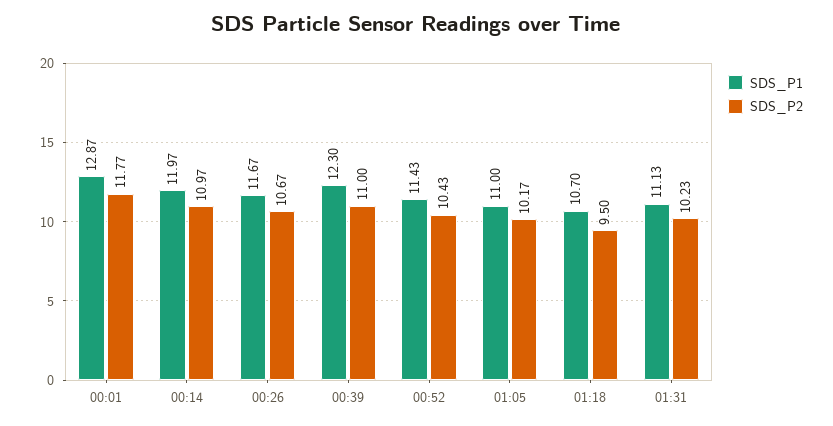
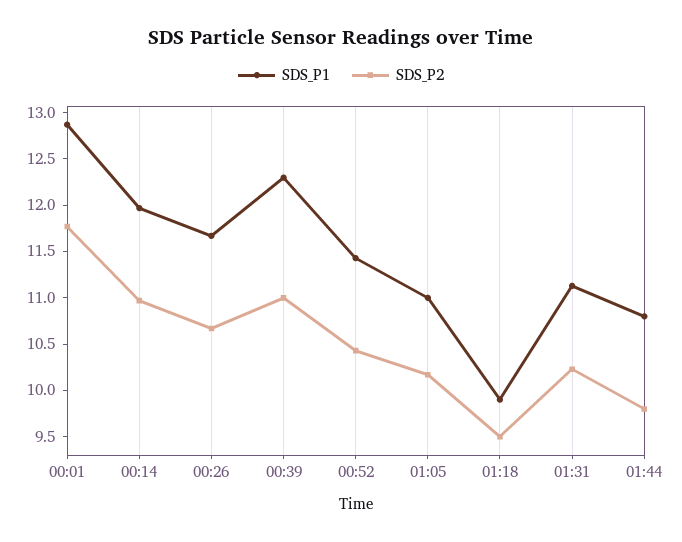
SDS_P1, 01:18: 10.7 -> 9.9
SDS_P1, 01:44: none -> 10.8
SDS_P2, 01:44: none -> 9.8

